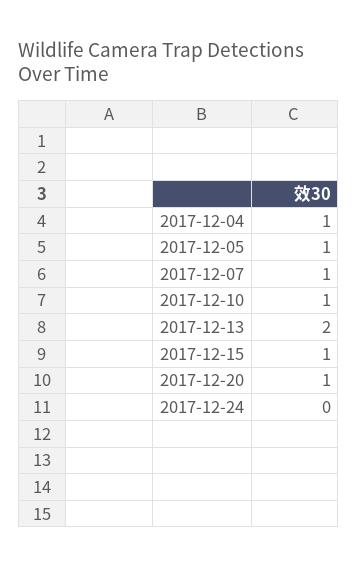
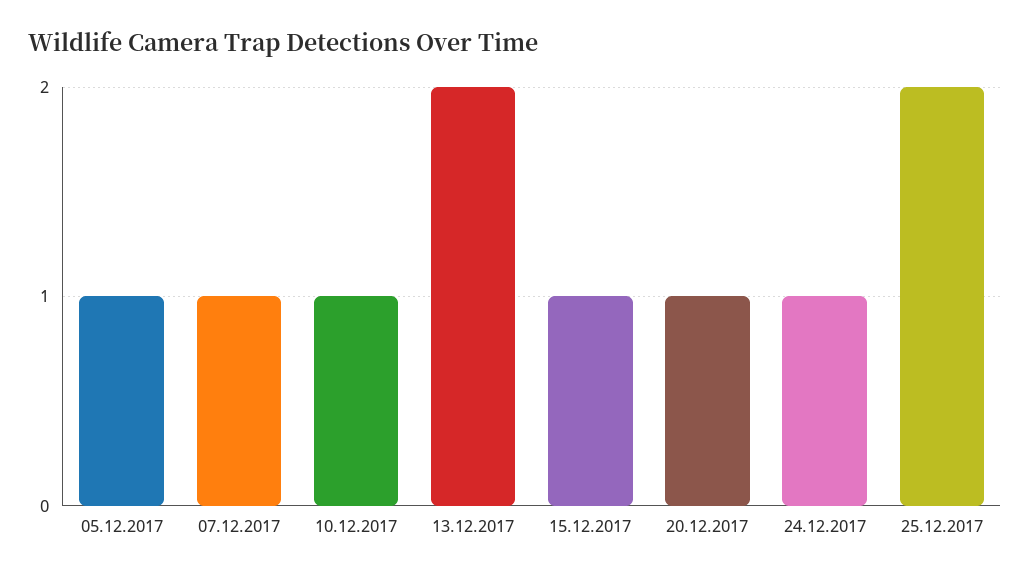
2017-12-04: 1 -> none
2017-12-24: 0 -> 1
25.12.2017: none -> 2

